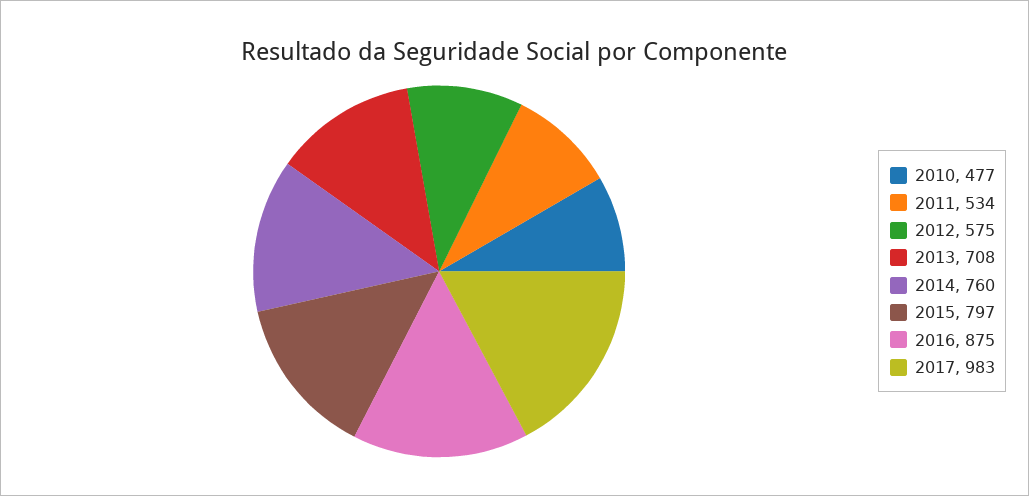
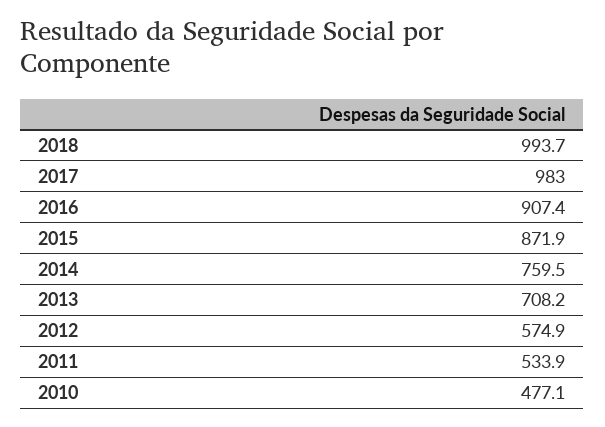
2015: 797 -> 871.9
2016: 875 -> 907.4
2018: none -> 993.7

